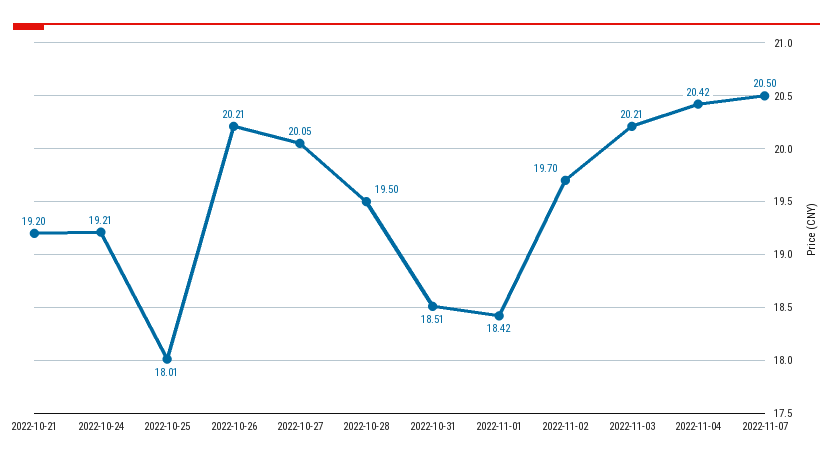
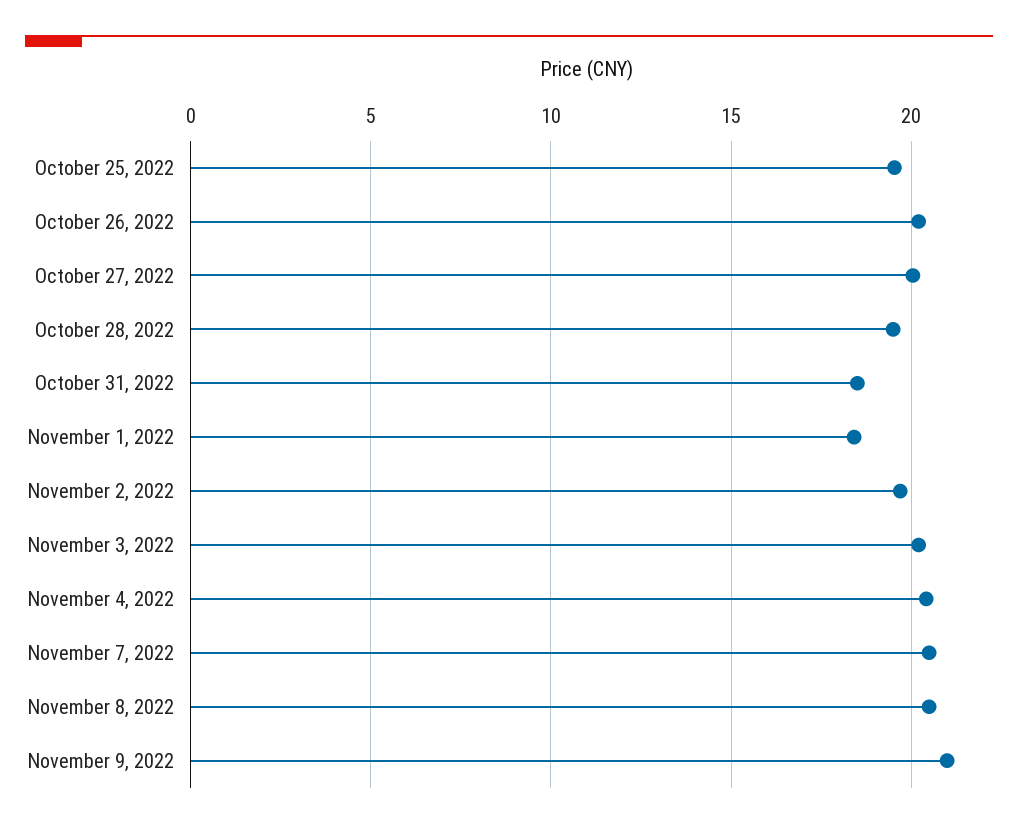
2022-10-21: 19.2 -> none
2022-10-24: 19.21 -> none
2022-10-25: 18.01 -> 19.5
November 8, 2022: none -> 20.5
November 9, 2022: none -> 21

